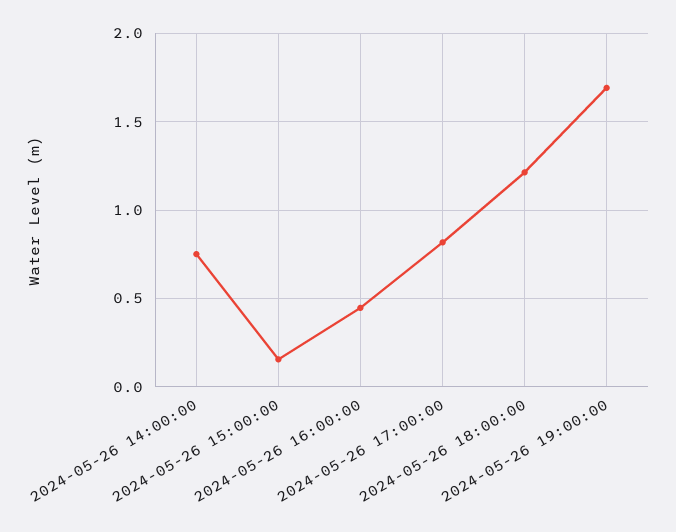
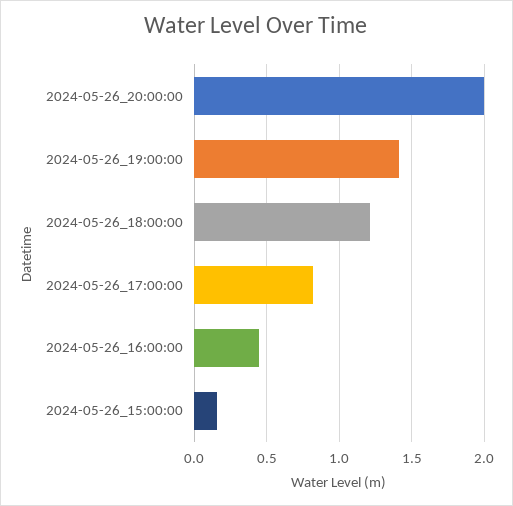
2024-05-26 14:00:00: 0.75 -> none
2024-05-26 19:00:00: 1.7 -> 1.4
2024-05-26_20:00:00: none -> 2

